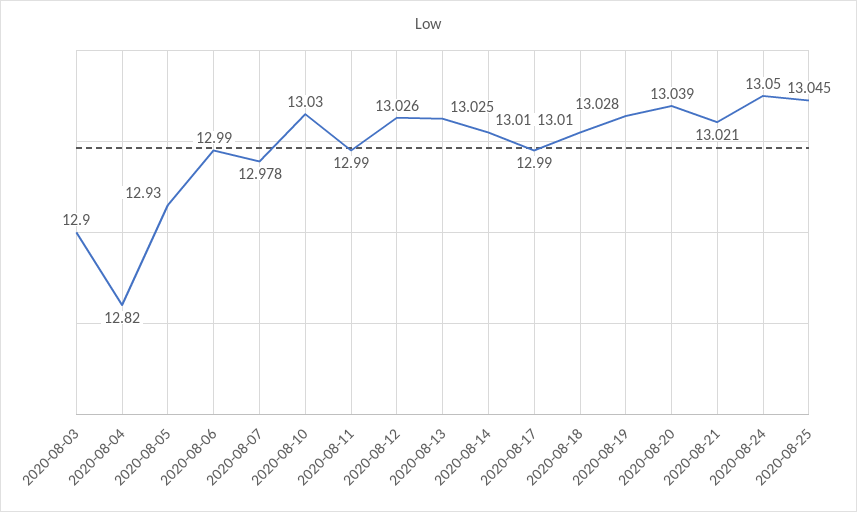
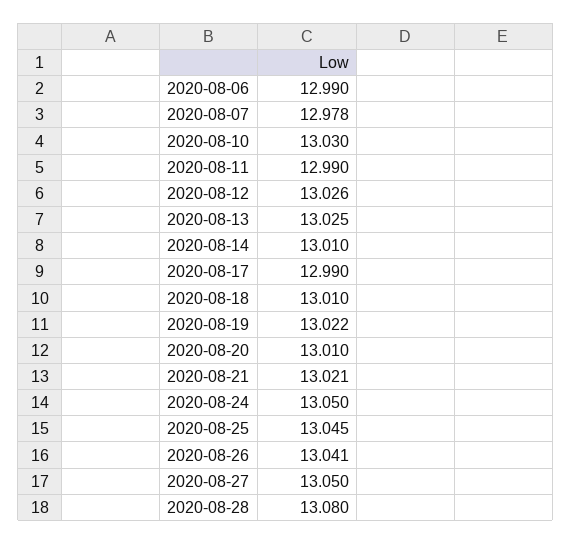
2020-08-03: 12.9 -> none
2020-08-04: 12.82 -> none
2020-08-05: 12.93 -> none
2020-08-19: 13.028 -> 13.022
2020-08-20: 13.039 -> 13.01
2020-08-26: none -> 13.041
2020-08-27: none -> 13.05
2020-08-28: none -> 13.08

